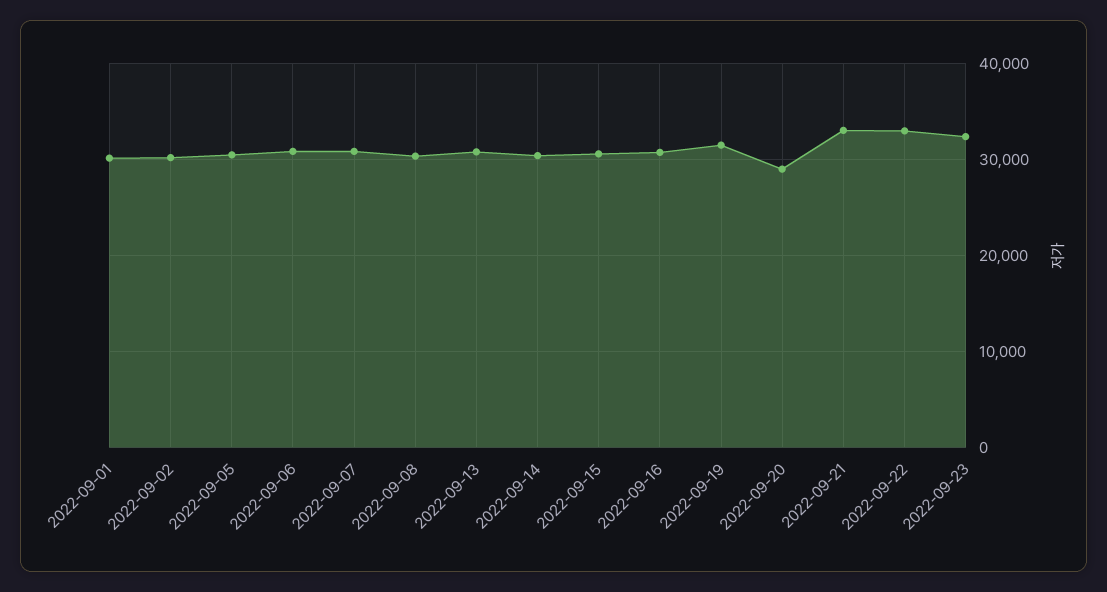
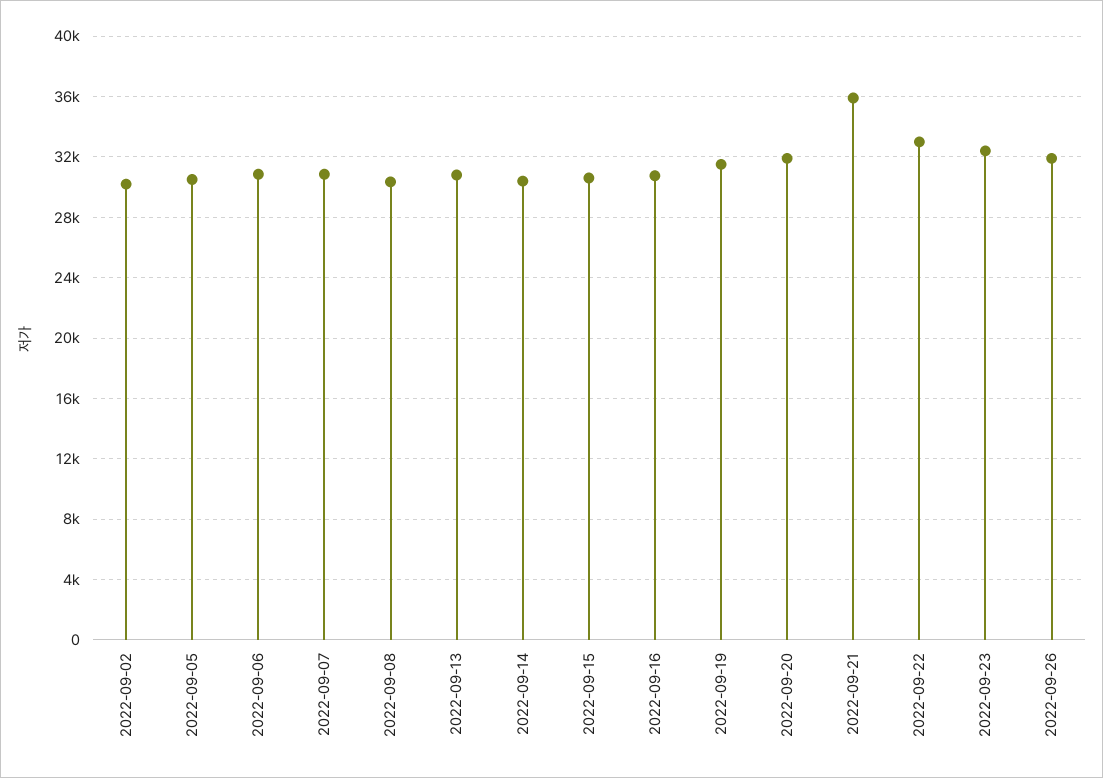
2022-09-01: 30000 -> none
2022-09-20: 29000 -> 32000
2022-09-21: 33000 -> 36000
2022-09-26: none -> 32000

